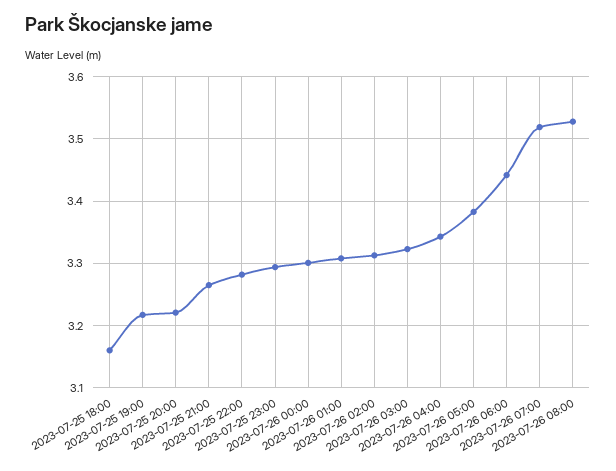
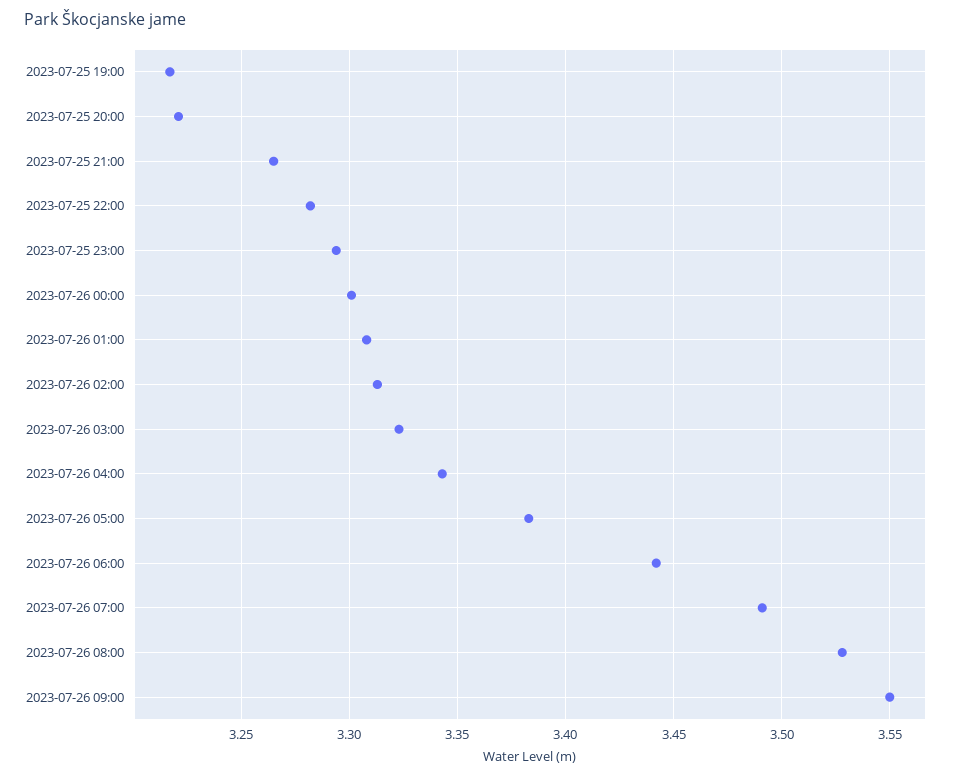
2023-07-25 18:00: 3.16 -> none
2023-07-26 07:00: 3.52 -> 3.49
2023-07-26 09:00: none -> 3.55

